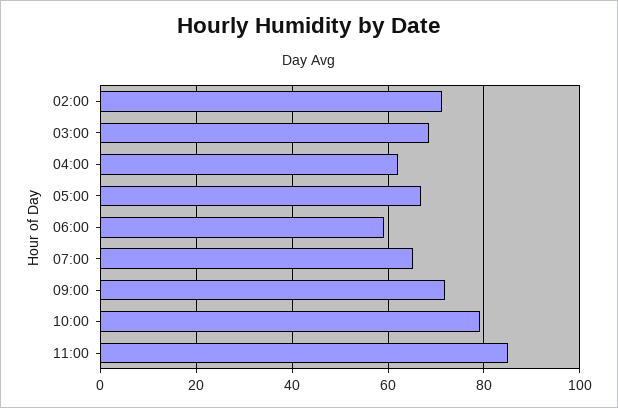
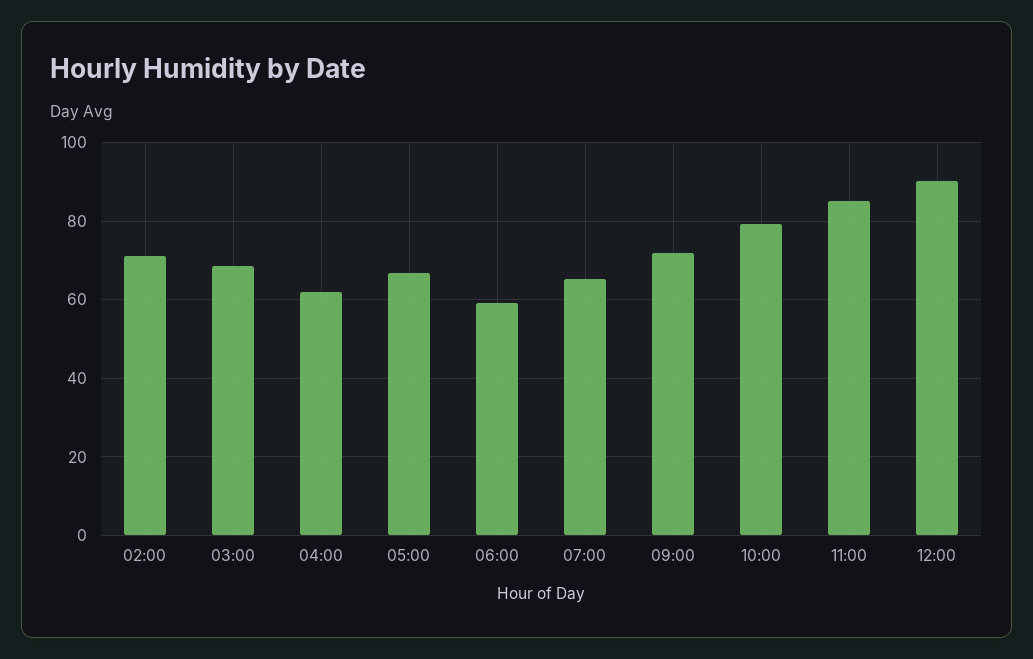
12:00: none -> 90

